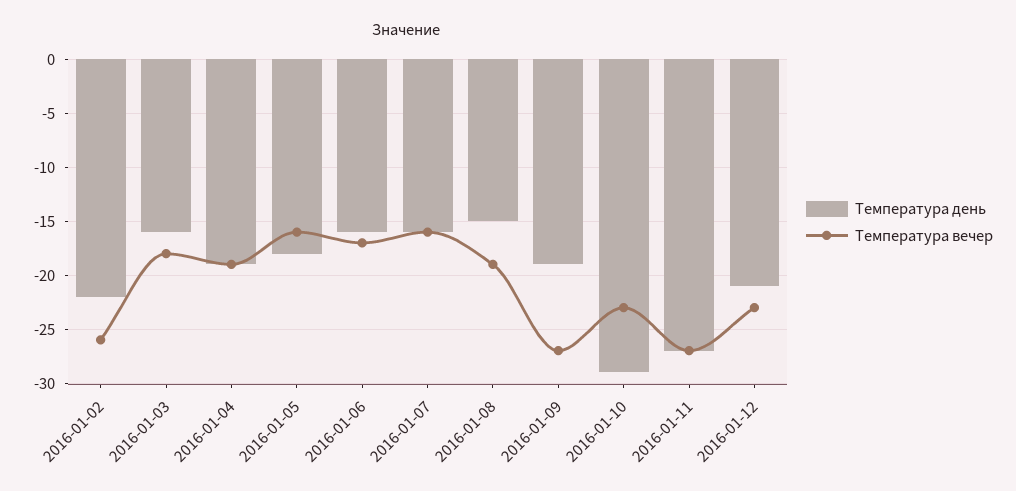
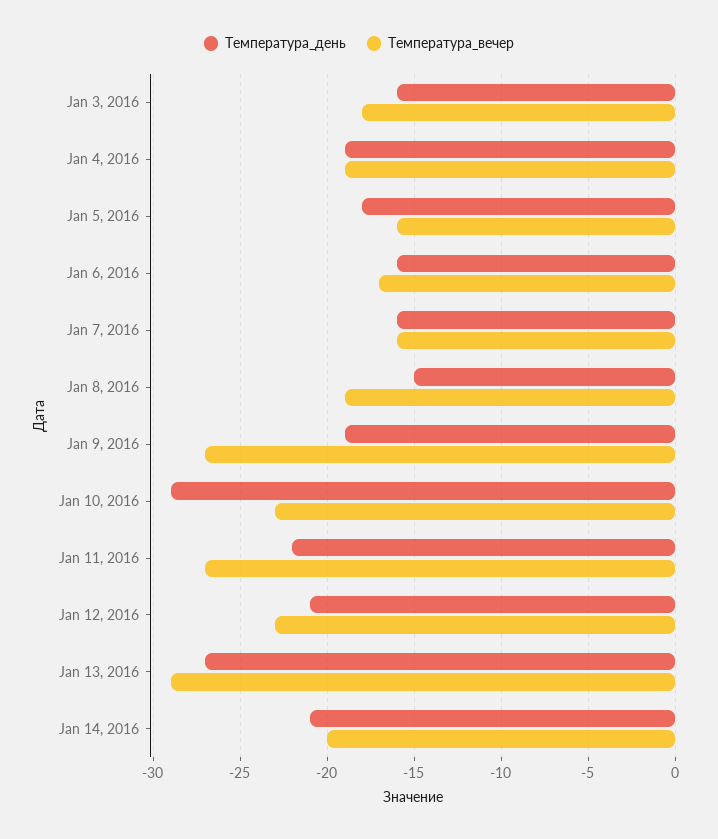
Температура день, 2016-01-02: -22 -> none
Температура вечер, 2016-01-02: -26 -> none
Температура день, 2016-01-11: -27 -> -22
Температура день, Jan 13, 2016: none -> -27
Температура вечер, Jan 13, 2016: none -> -29
Температура день, Jan 14, 2016: none -> -21
Температура вечер, Jan 14, 2016: none -> -20

